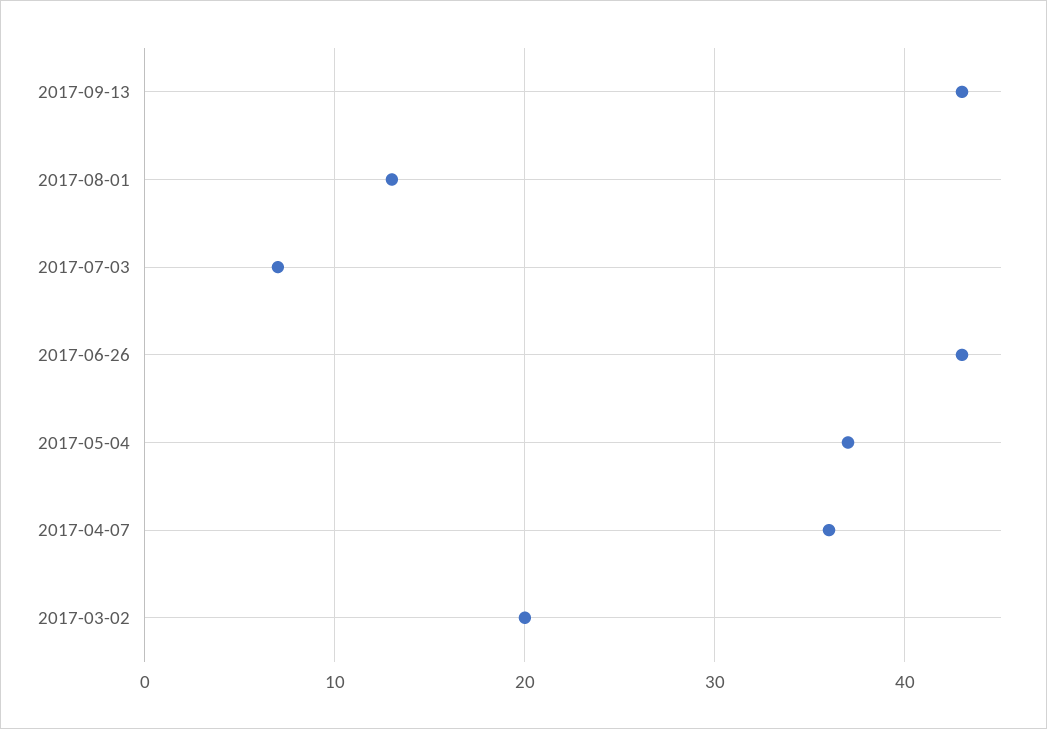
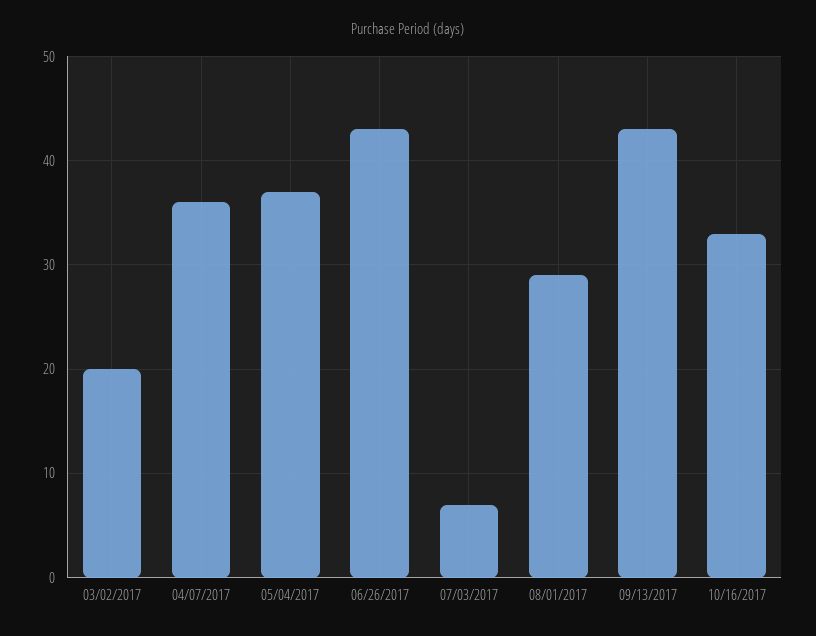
2017-08-01: 13 -> 29
10/16/2017: none -> 33

